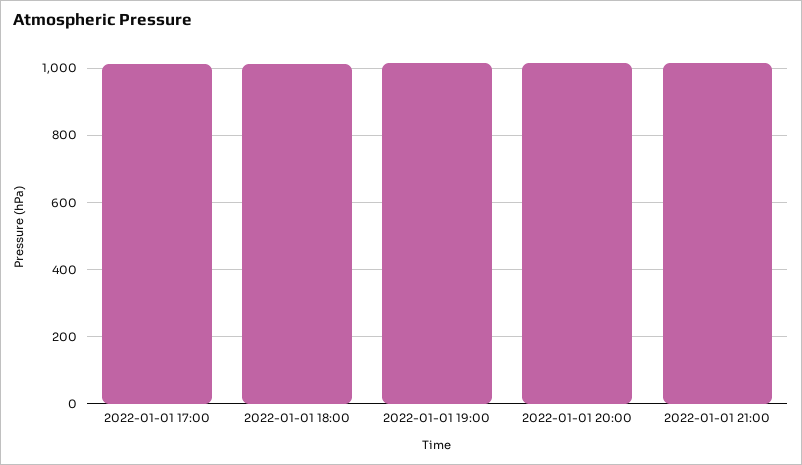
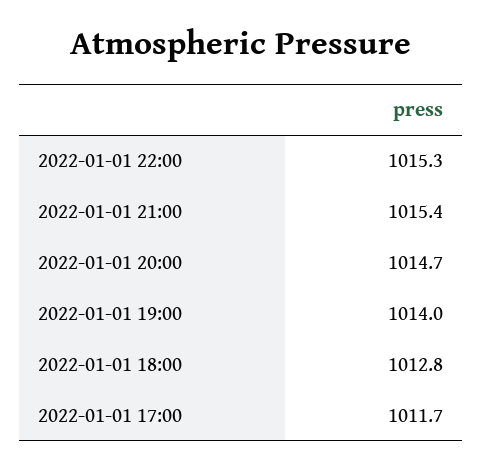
2022-01-01 22:00: none -> 1015.3

